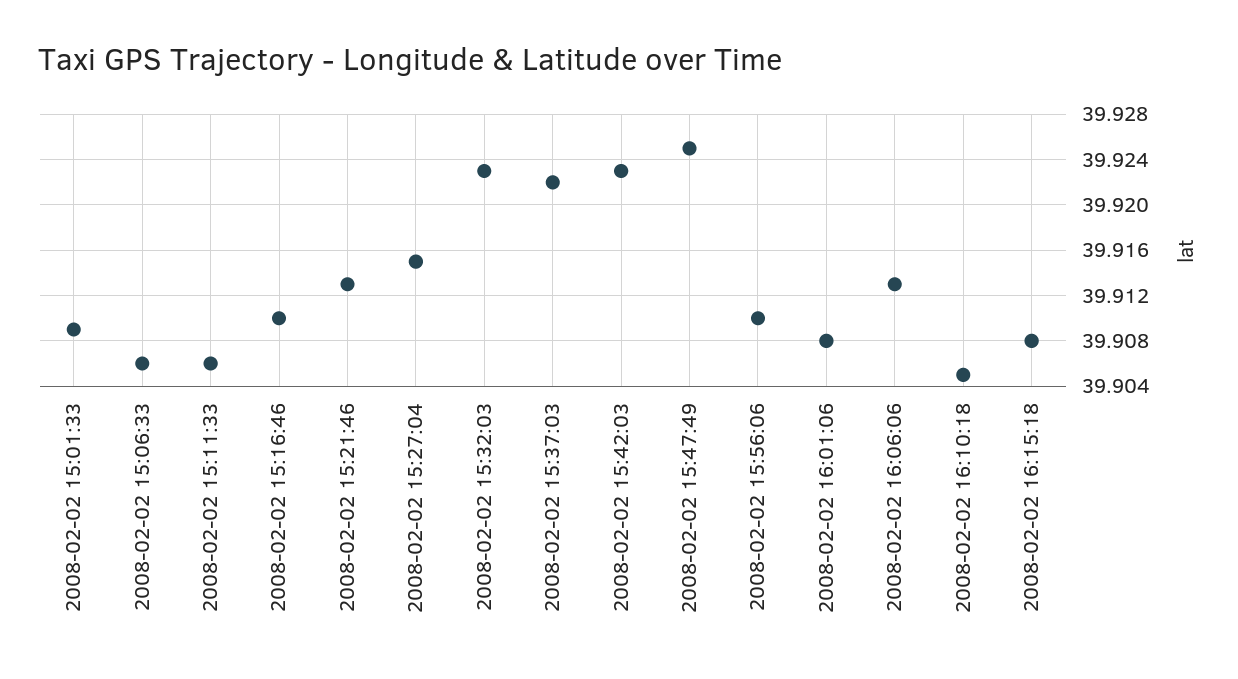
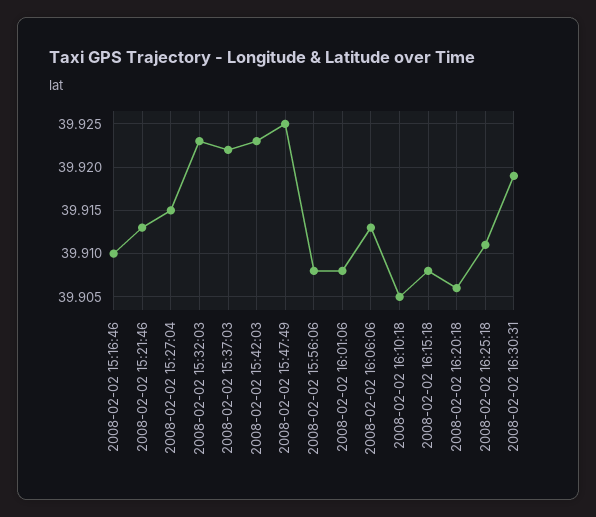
2008-02-02 15:01:33: 39.909 -> none
2008-02-02 15:06:33: 39.906 -> none
2008-02-02 15:11:33: 39.906 -> none
2008-02-02 15:56:06: 39.91 -> 39.908
2008-02-02 16:20:18: none -> 39.906
2008-02-02 16:25:18: none -> 39.911
2008-02-02 16:30:31: none -> 39.919

